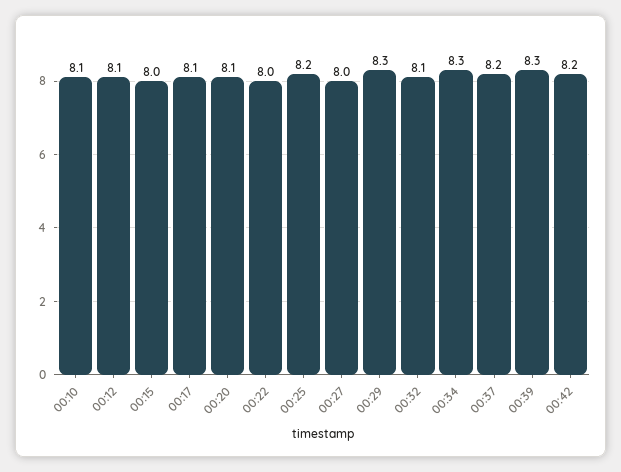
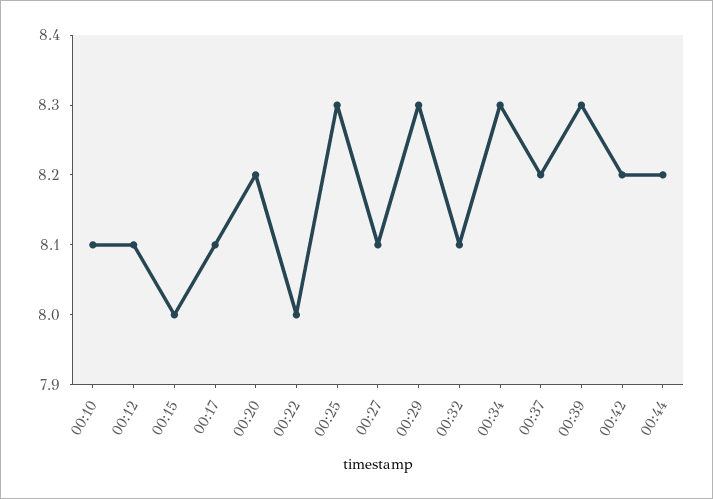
00:20: 8.1 -> 8.2
00:25: 8.2 -> 8.3
00:27: 8 -> 8.1
00:44: none -> 8.2

